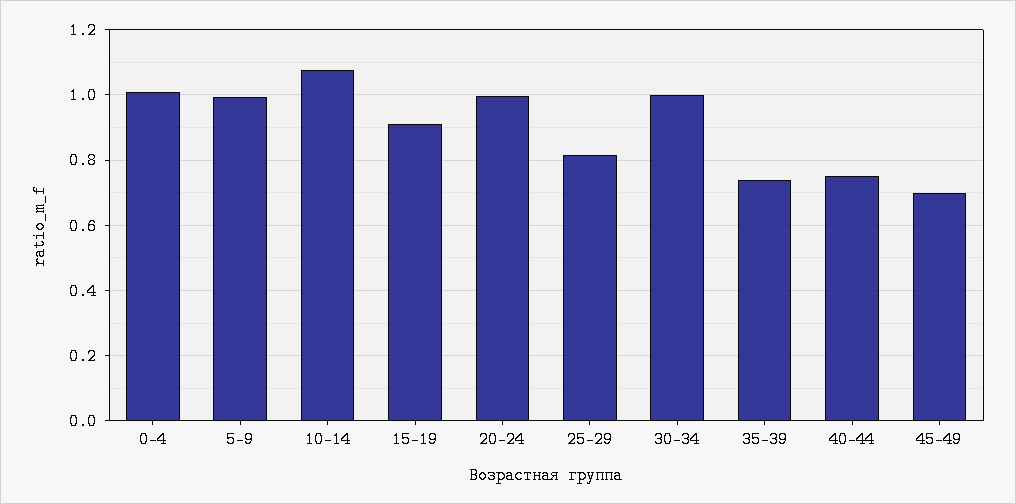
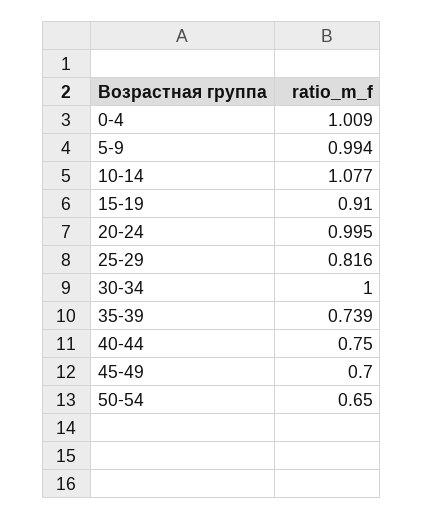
50-54: none -> 0.65

